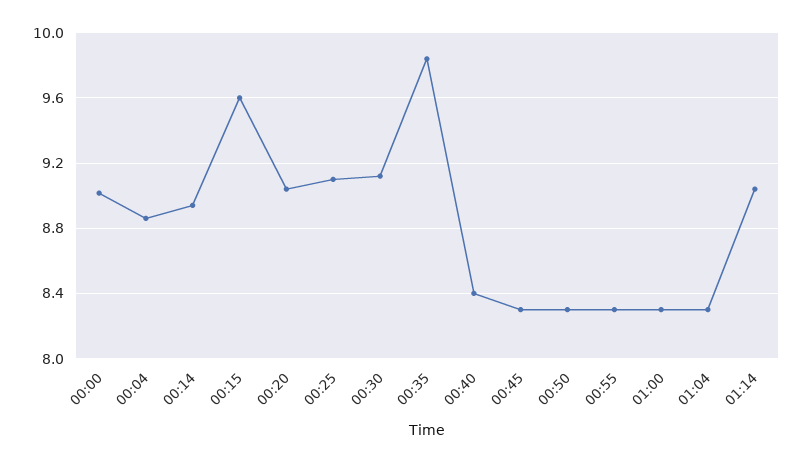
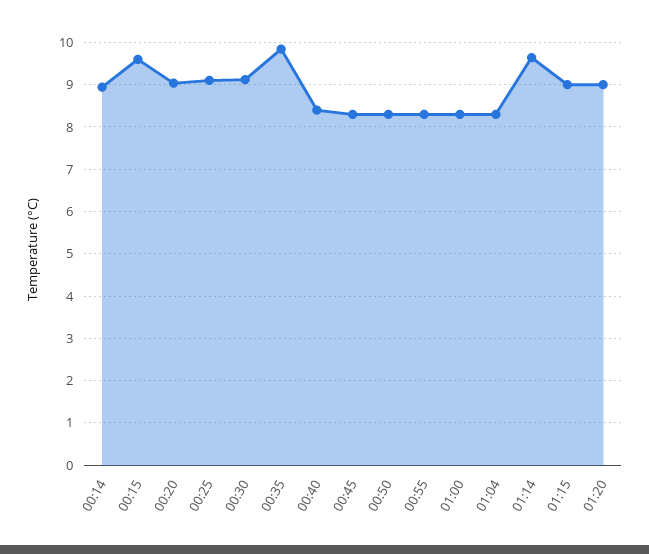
00:00: 9 -> none
00:04: 8.85 -> none
01:14: 9.05 -> 9.6
01:15: none -> 9
01:20: none -> 9

